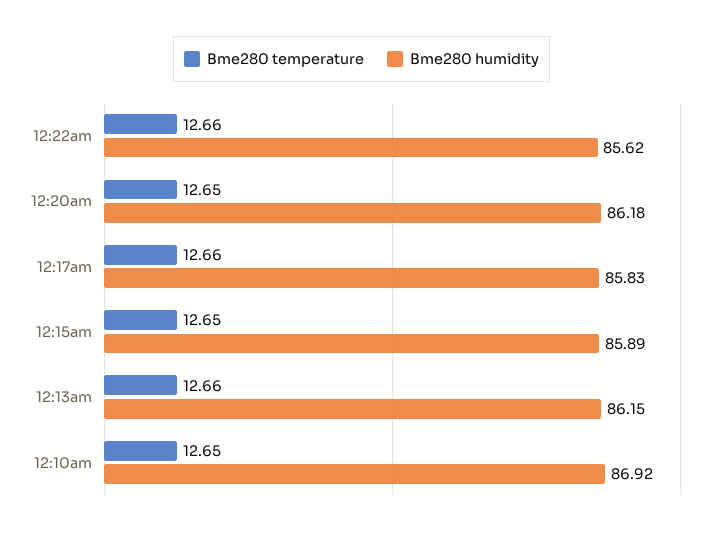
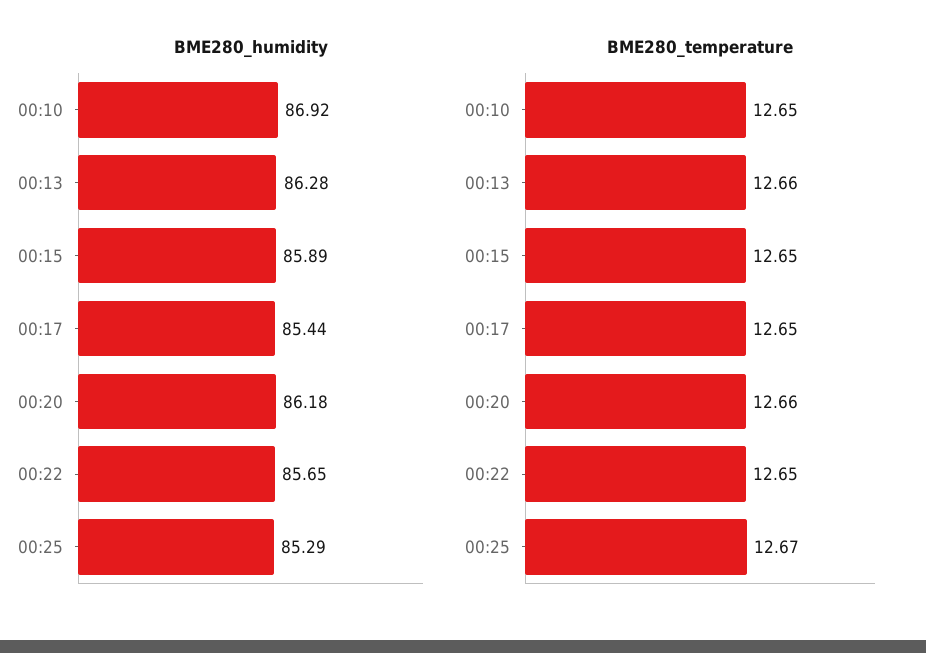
Bme280 temperature, 12:22am: 12.66 -> 12.65
Bme280 humidity, 12:22am: 85.62 -> 85.65
Bme280 temperature, 12:20am: 12.65 -> 12.66
Bme280 temperature, 12:17am: 12.66 -> 12.65
Bme280 humidity, 12:17am: 85.83 -> 85.44
Bme280 humidity, 12:13am: 86.15 -> 86.28
Bme280 humidity, 00:25: none -> 85.29
Bme280 temperature, 00:25: none -> 12.67

